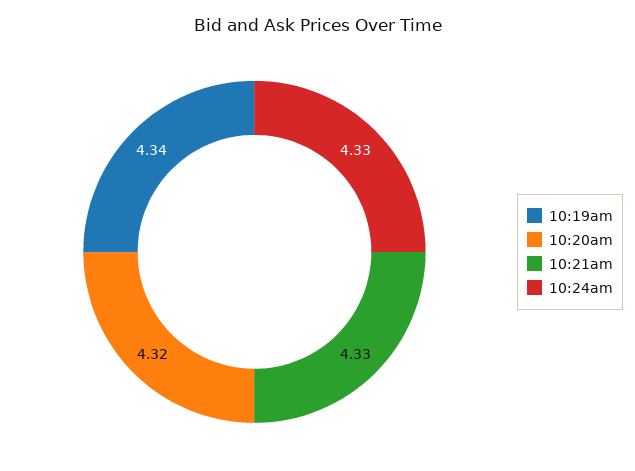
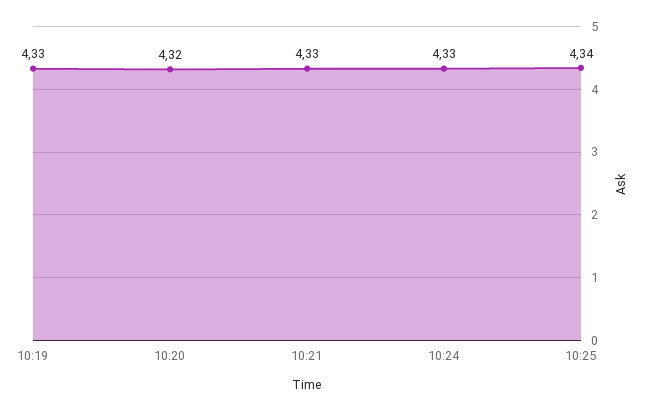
10:19am: 4.34 -> 4.33
10:25: none -> 4.34

